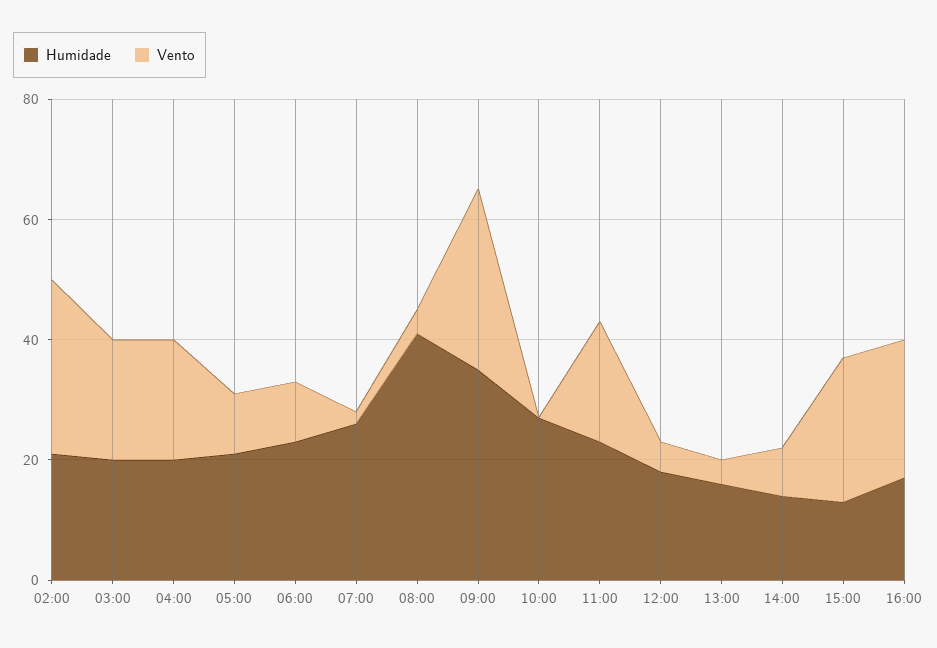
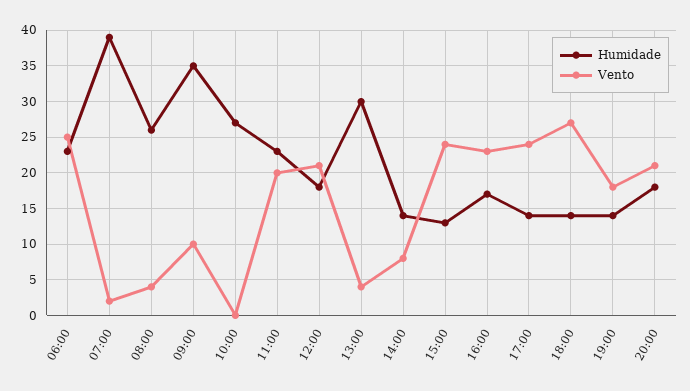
Humidade, 02:00: 20 -> none
Vento, 02:00: 30 -> none
Humidade, 03:00: 20 -> none
Vento, 03:00: 20 -> none
Humidade, 04:00: 20 -> none
Vento, 04:00: 20 -> none
Humidade, 05:00: 20 -> none
Vento, 05:00: 10 -> none
Vento, 06:00: 10 -> 25
Humidade, 07:00: 25 -> 39
Humidade, 08:00: 40 -> 26
Vento, 09:00: 30 -> 10
Vento, 12:00: 5 -> 21
Humidade, 13:00: 15 -> 30
Humidade, 17:00: none -> 14
Vento, 17:00: none -> 24
Humidade, 18:00: none -> 14
Vento, 18:00: none -> 27
Humidade, 19:00: none -> 14
Vento, 19:00: none -> 18
Humidade, 20:00: none -> 18
Vento, 20:00: none -> 21

